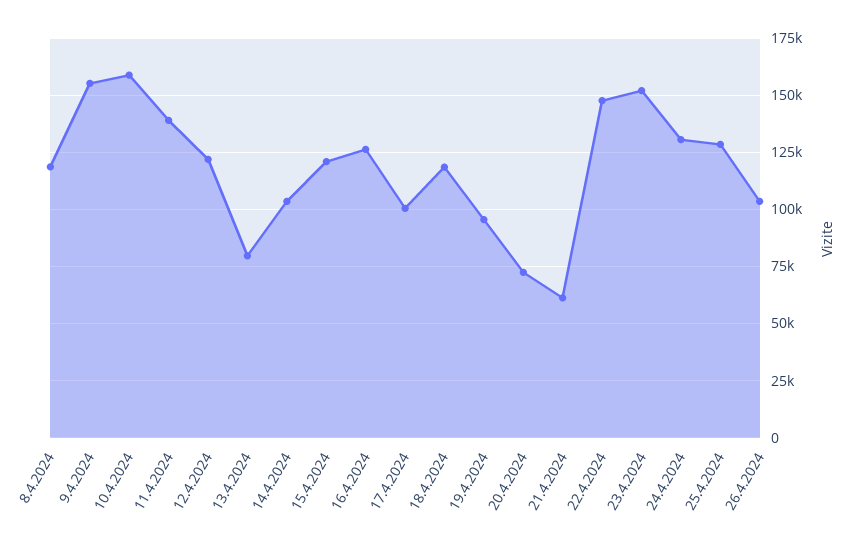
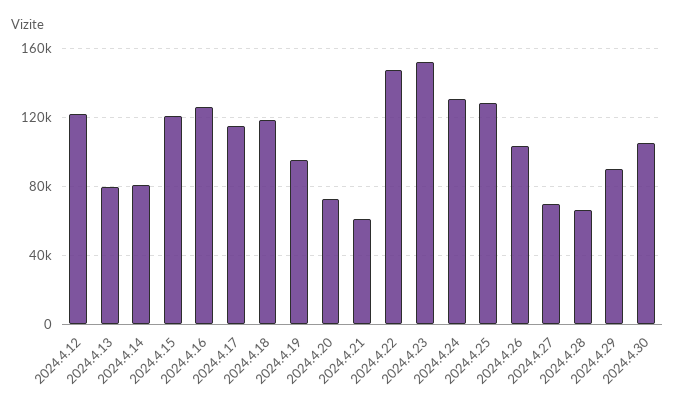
8.4.2024: 120000 -> none
9.4.2024: 155000 -> none
10.4.2024: 160000 -> none
11.4.2024: 140000 -> none
14.4.2024: 105000 -> 80000
17.4.2024: 100000 -> 115000
2024.4.27: none -> 70000
2024.4.28: none -> 65000
2024.4.29: none -> 90000
2024.4.30: none -> 105000

